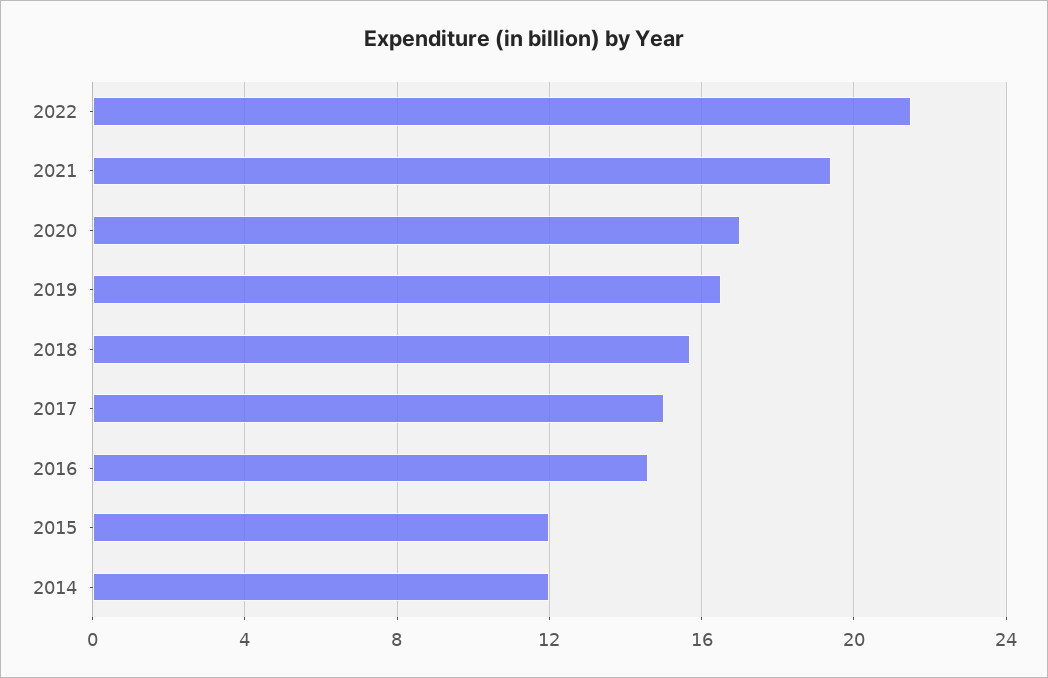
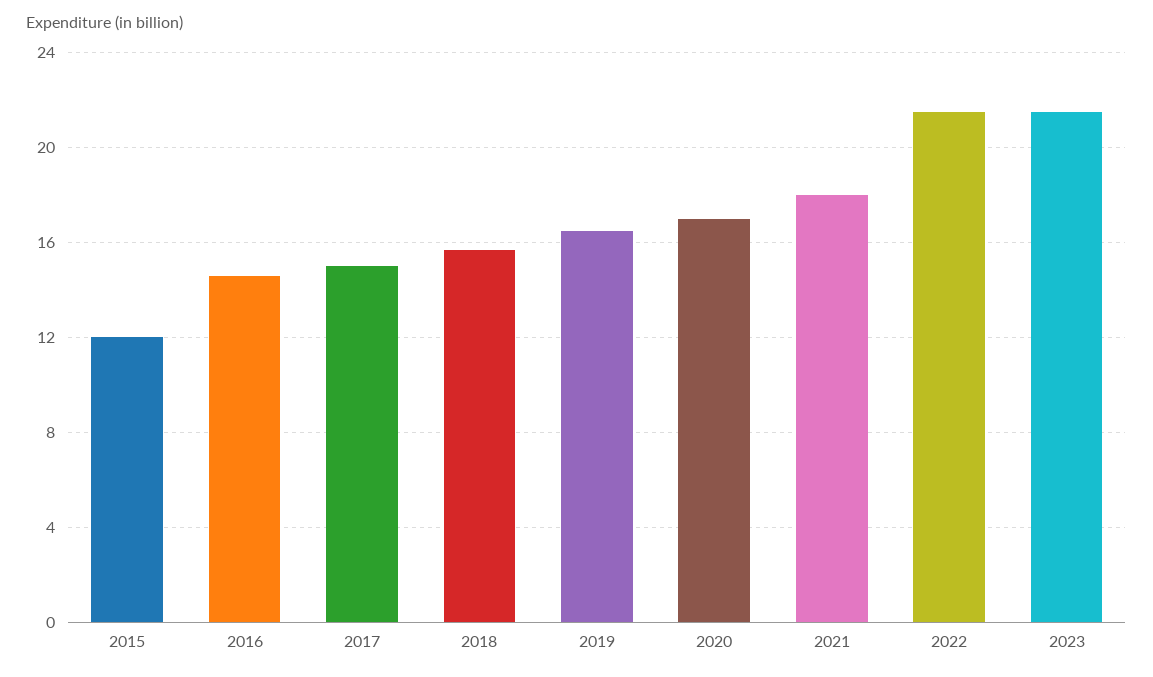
2021: 19.5 -> 18
2014: 12 -> none
2023: none -> 21.5

